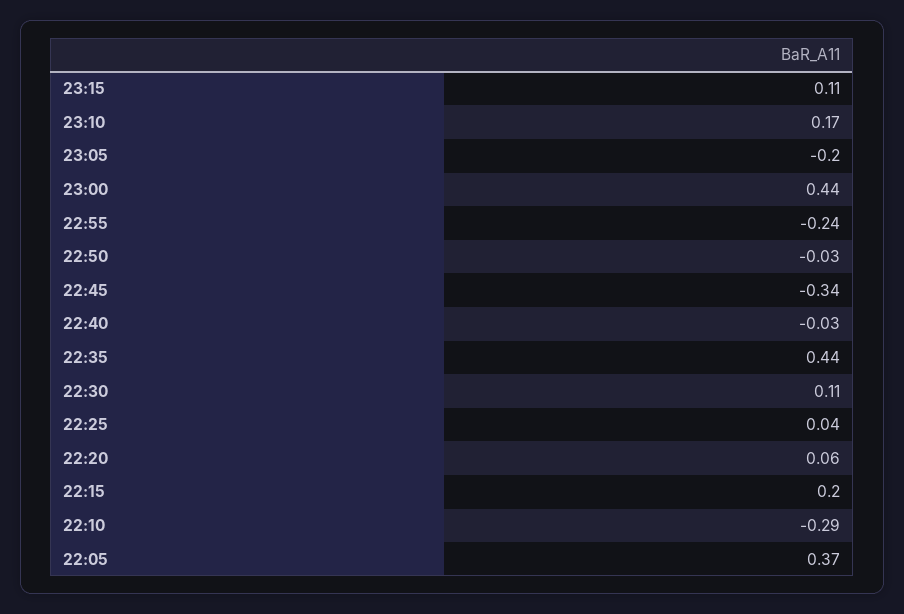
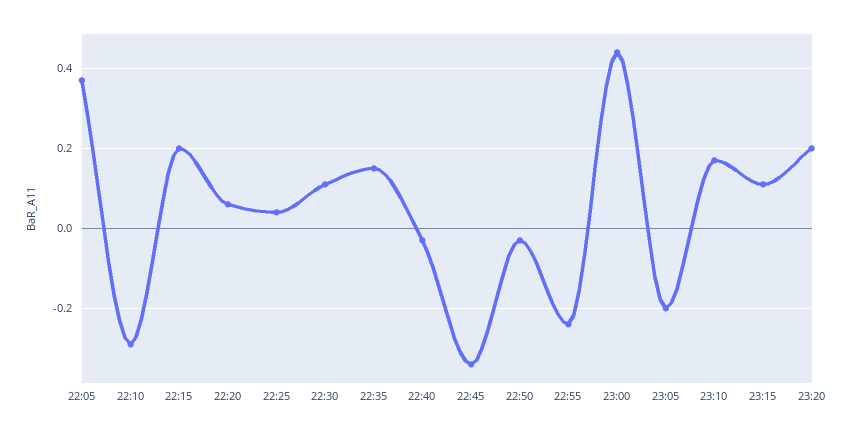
22:35: 0.44 -> 0.15
23:20: none -> 0.2

